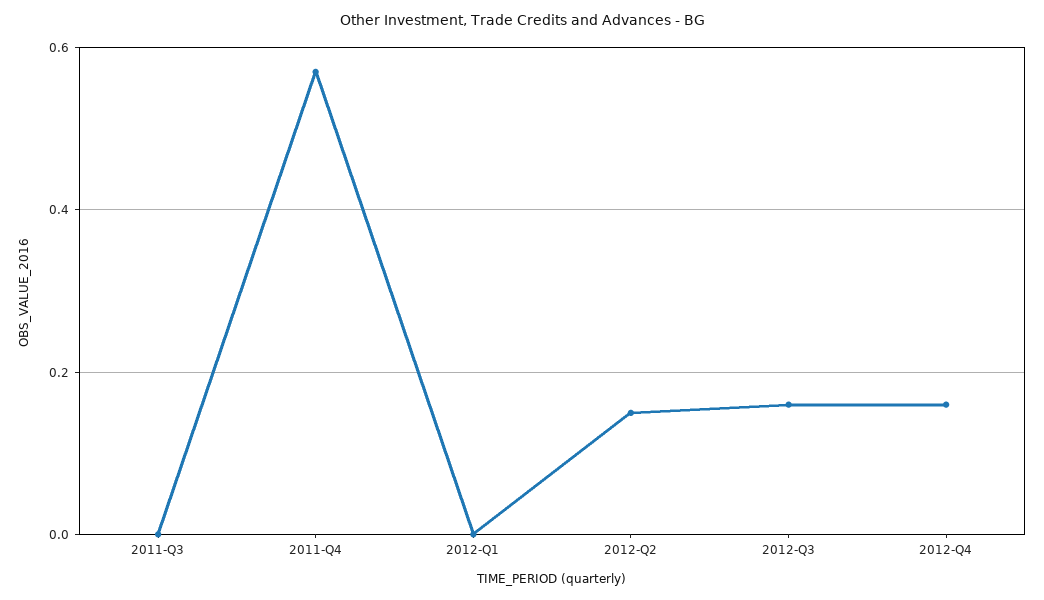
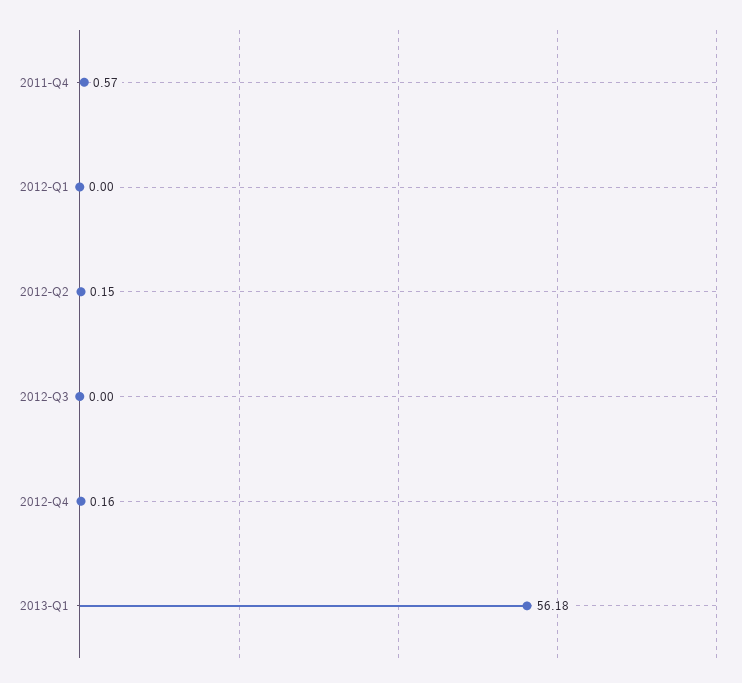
2011-Q3: 0 -> none
2012-Q3: 0.15 -> 0
2013-Q1: none -> 56.18

